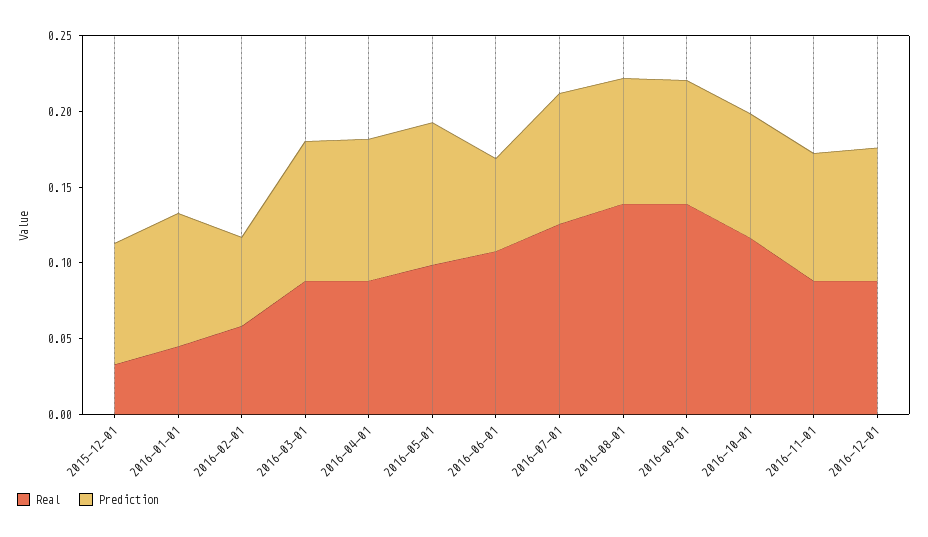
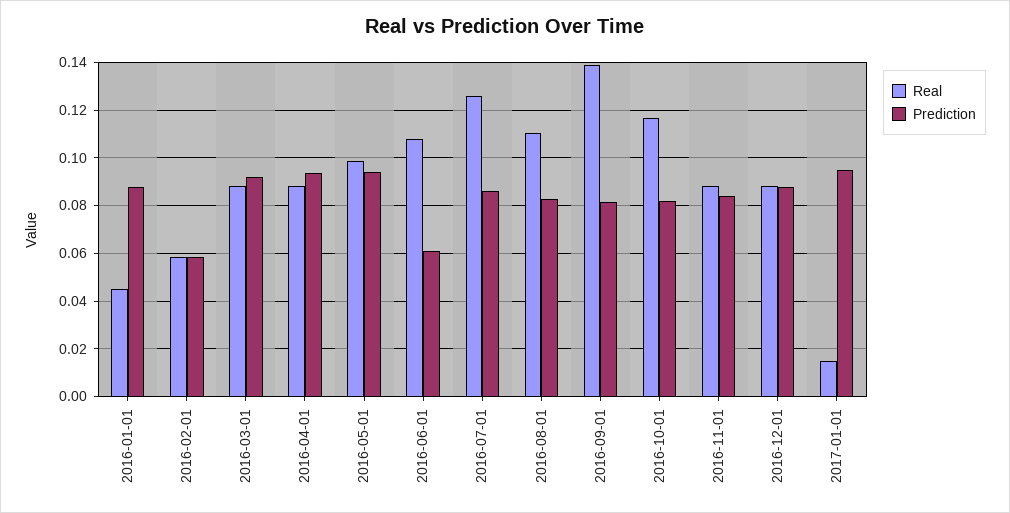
Real, 2015-12-01: 0.03 -> none
Prediction, 2015-12-01: 0.08 -> none
Real, 2016-08-01: 0.14 -> 0.11
Real, 2017-01-01: none -> 0.015
Prediction, 2017-01-01: none -> 0.095

